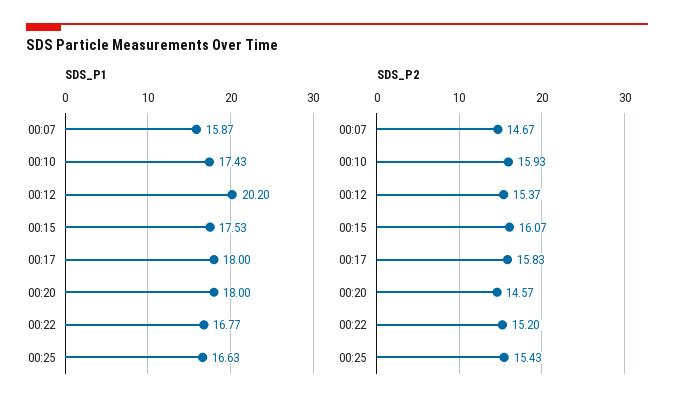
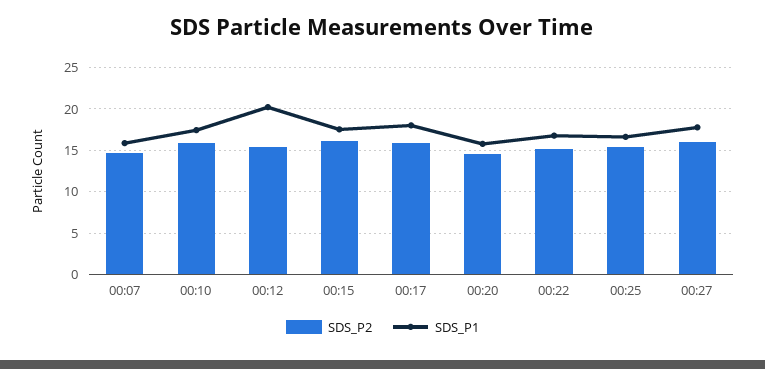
SDS_P1, 00:20: 18 -> 16
SDS_P2, 00:27: none -> 16
SDS_P1, 00:27: none -> 18

